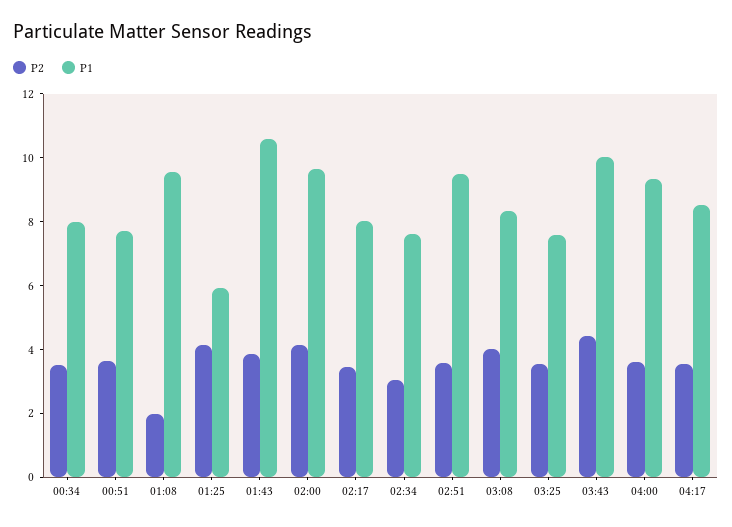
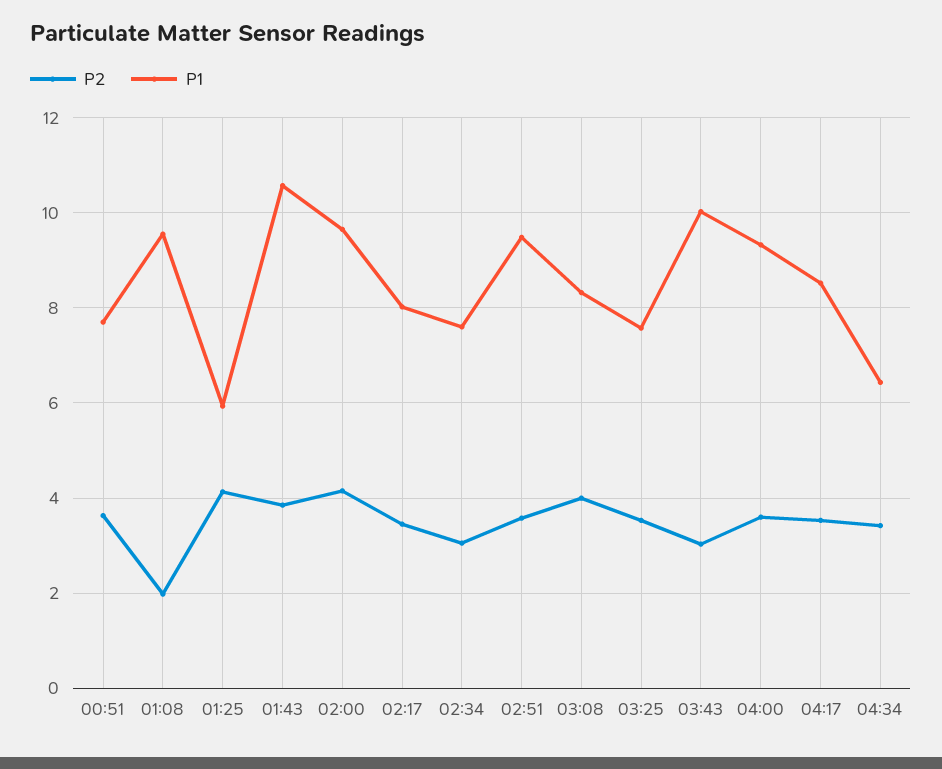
P2, 00:34: 3.5 -> none
P1, 00:34: 8 -> none
P2, 03:43: 4.5 -> 3
P2, 04:34: none -> 3.4
P1, 04:34: none -> 6.4

